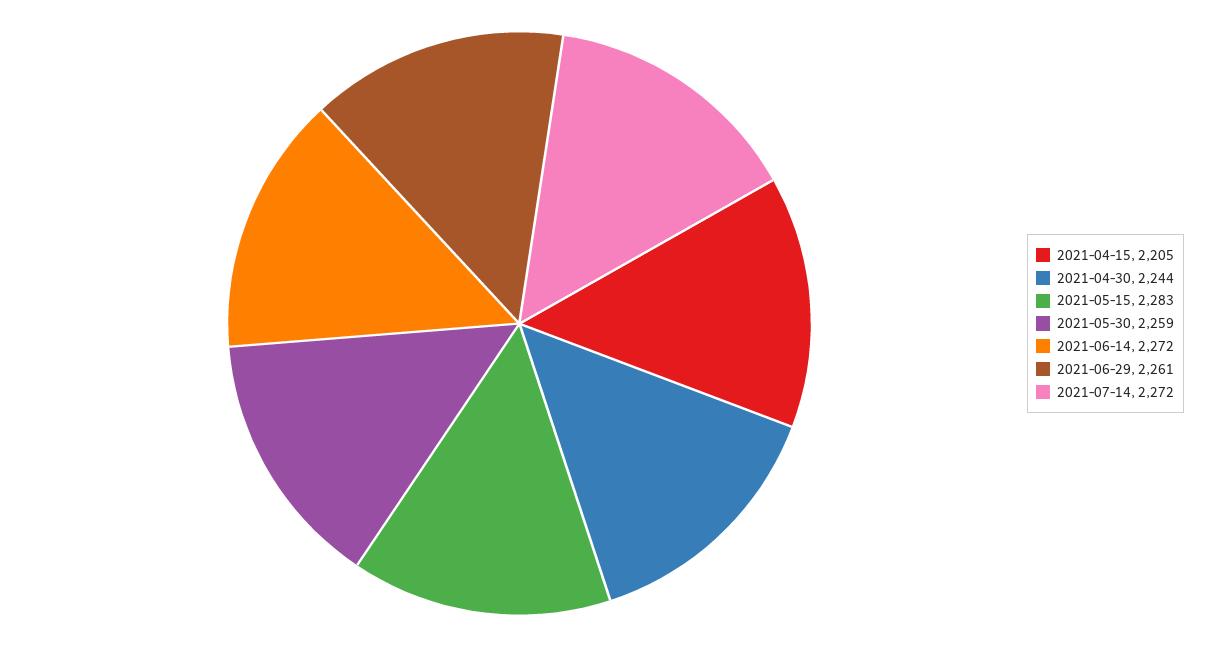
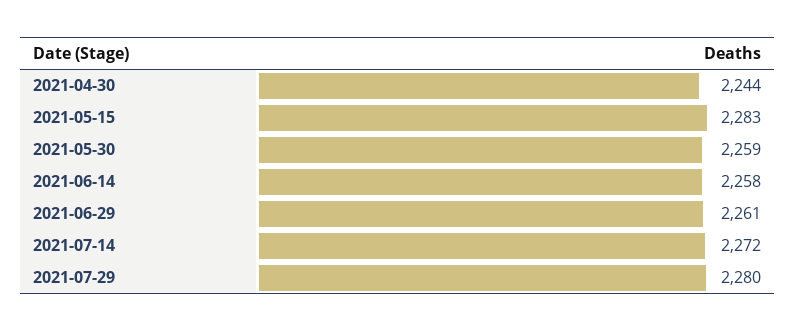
2021-04-15: 2205 -> none
2021-06-14: 2272 -> 2258
2021-07-29: none -> 2280

